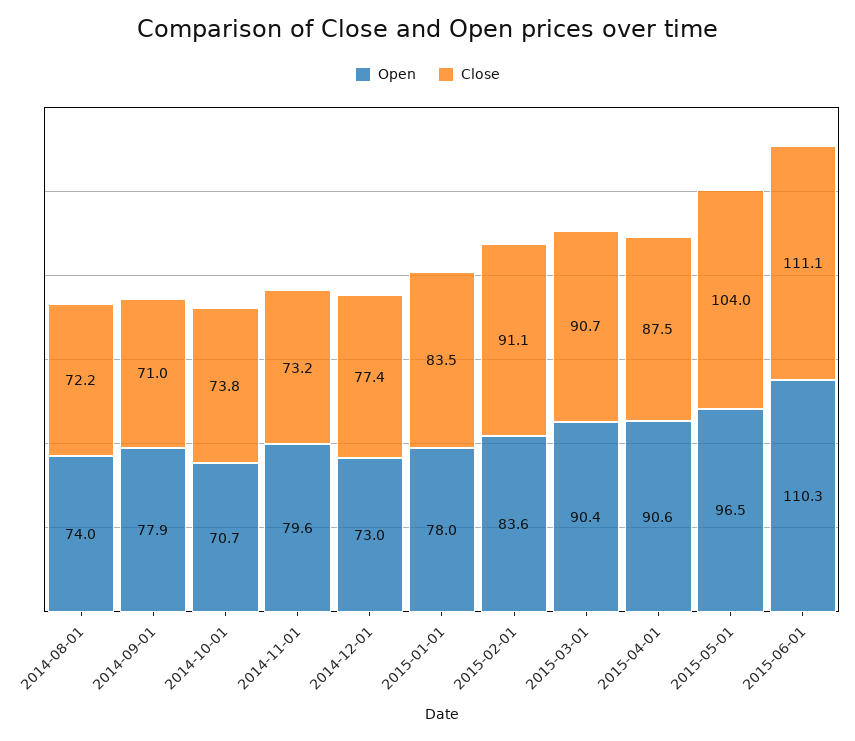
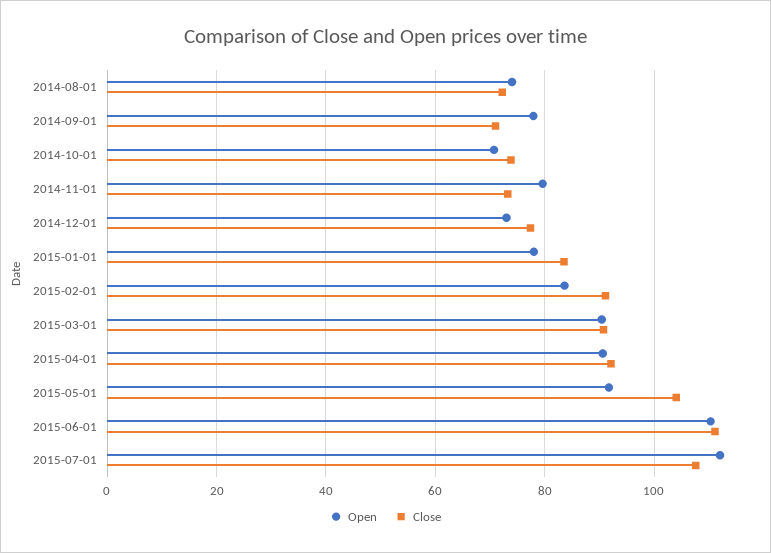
Close, 2015-04-01: 87.5 -> 92
Open, 2015-05-01: 96.5 -> 92
Open, 2015-07-01: none -> 112
Close, 2015-07-01: none -> 108

